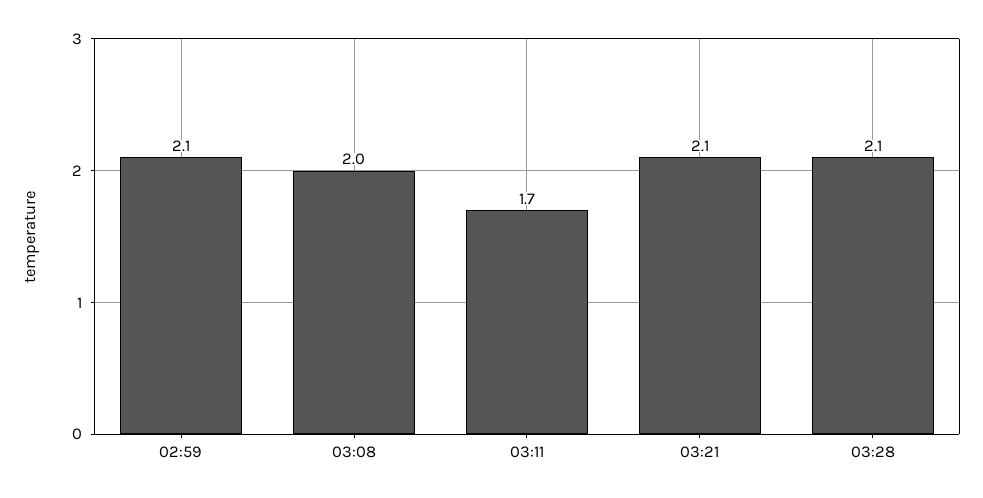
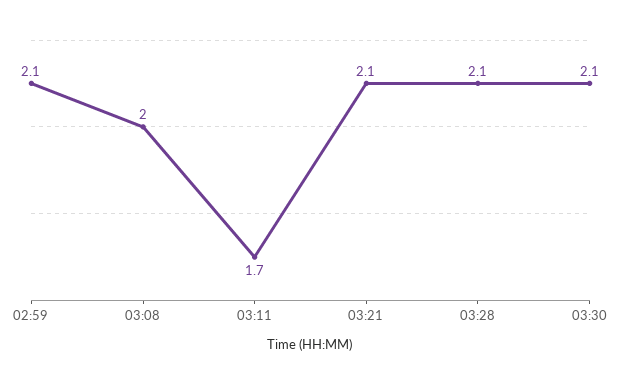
03:30: none -> 2.1

